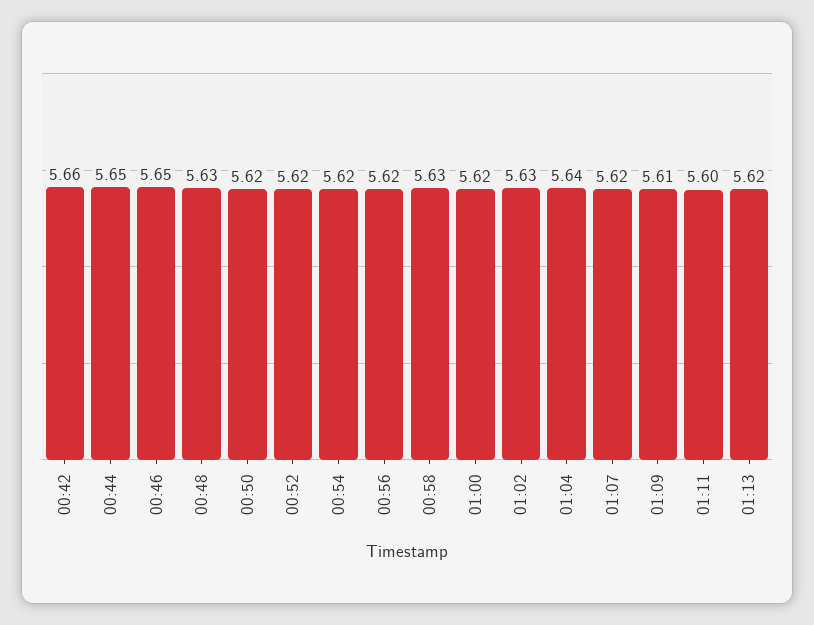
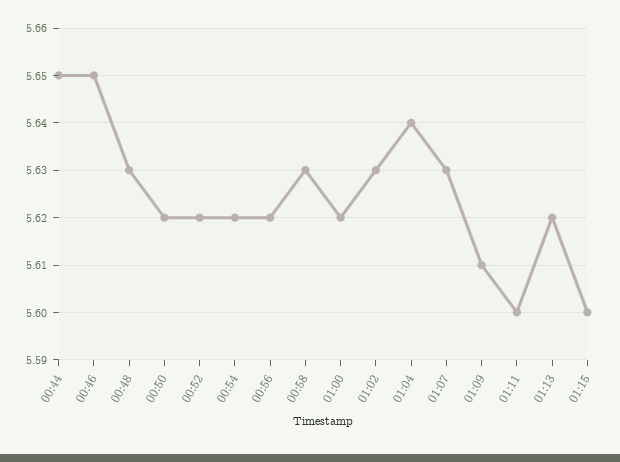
00:42: 5.66 -> none
01:07: 5.62 -> 5.63
01:15: none -> 5.6

